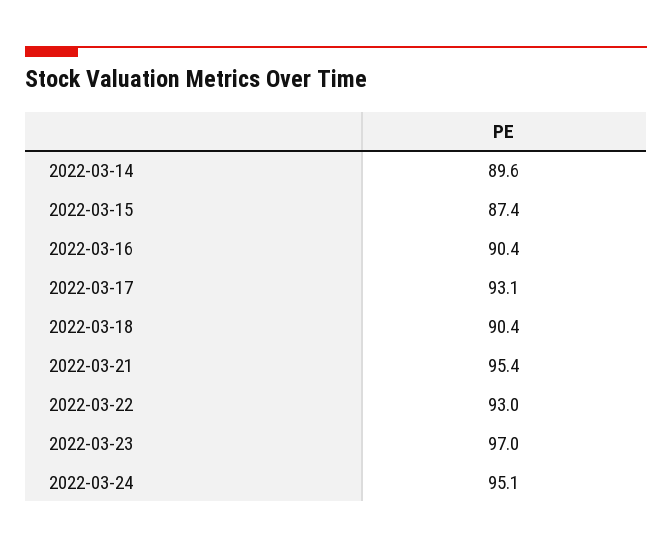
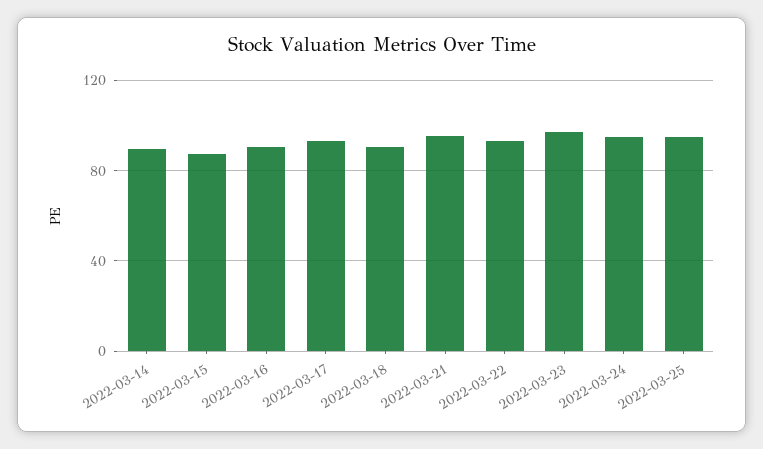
2022-03-25: none -> 95

